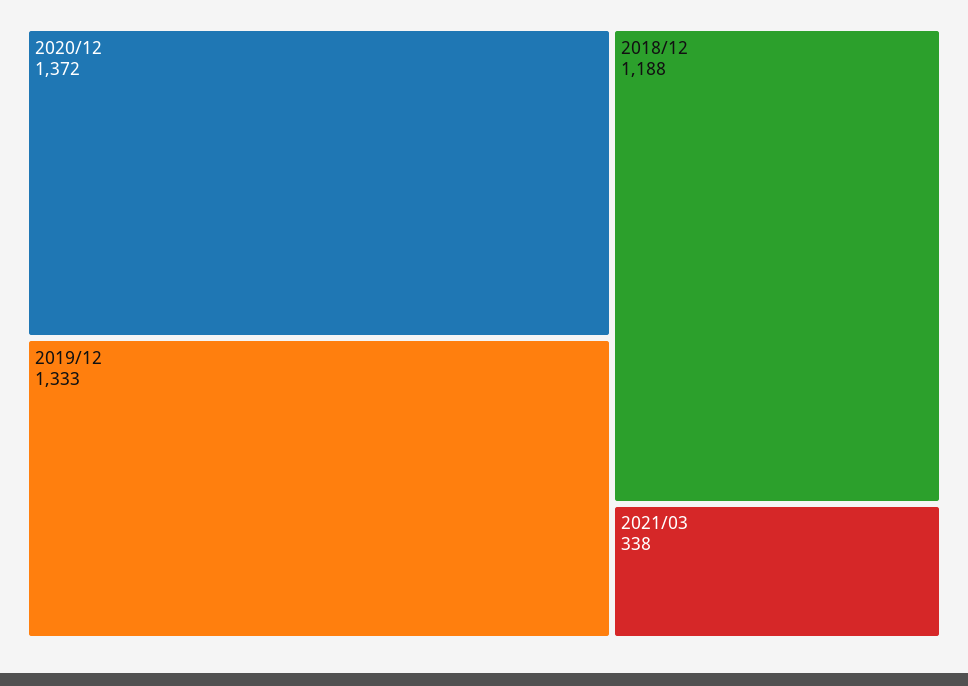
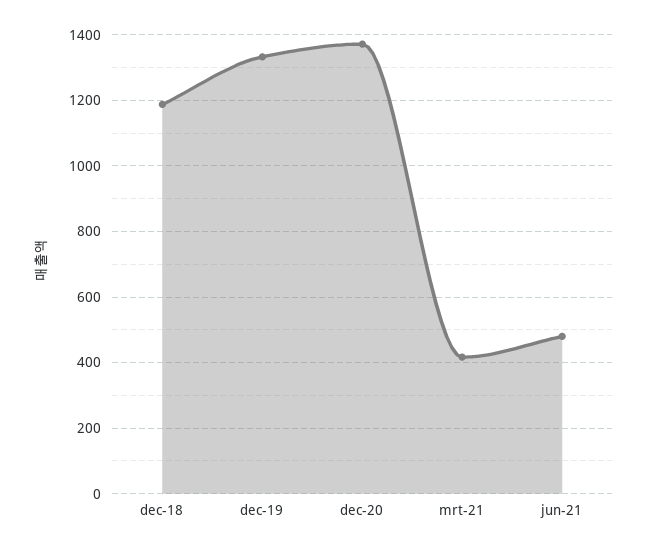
2021/03: 338 -> 420
jun-21: none -> 480

